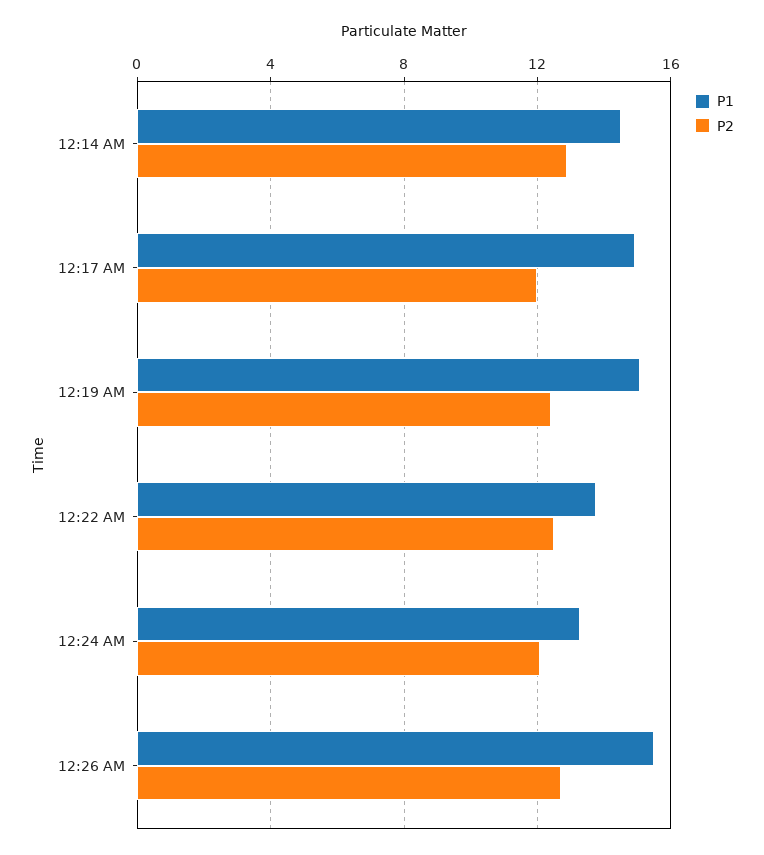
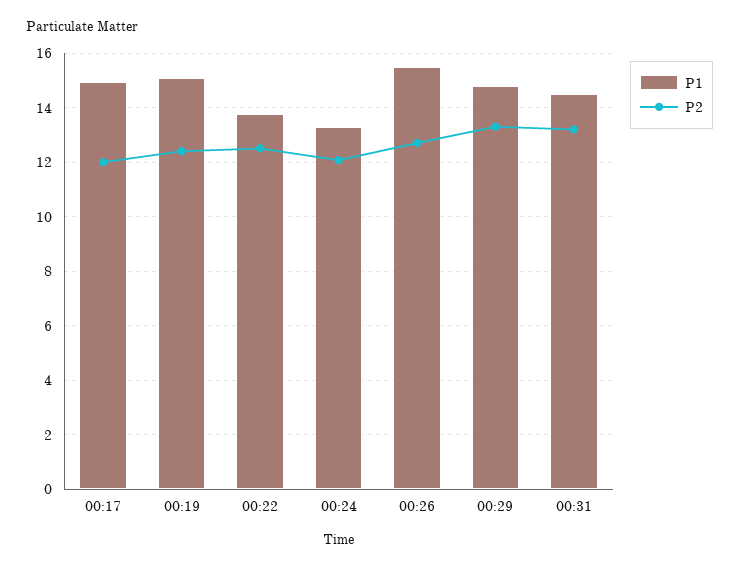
P1, 12:14 AM: 14.5 -> none
P2, 12:14 AM: 13 -> none
P1, 00:29: none -> 14.75
P2, 00:29: none -> 13.25
P1, 00:31: none -> 14.5
P2, 00:31: none -> 13.25

